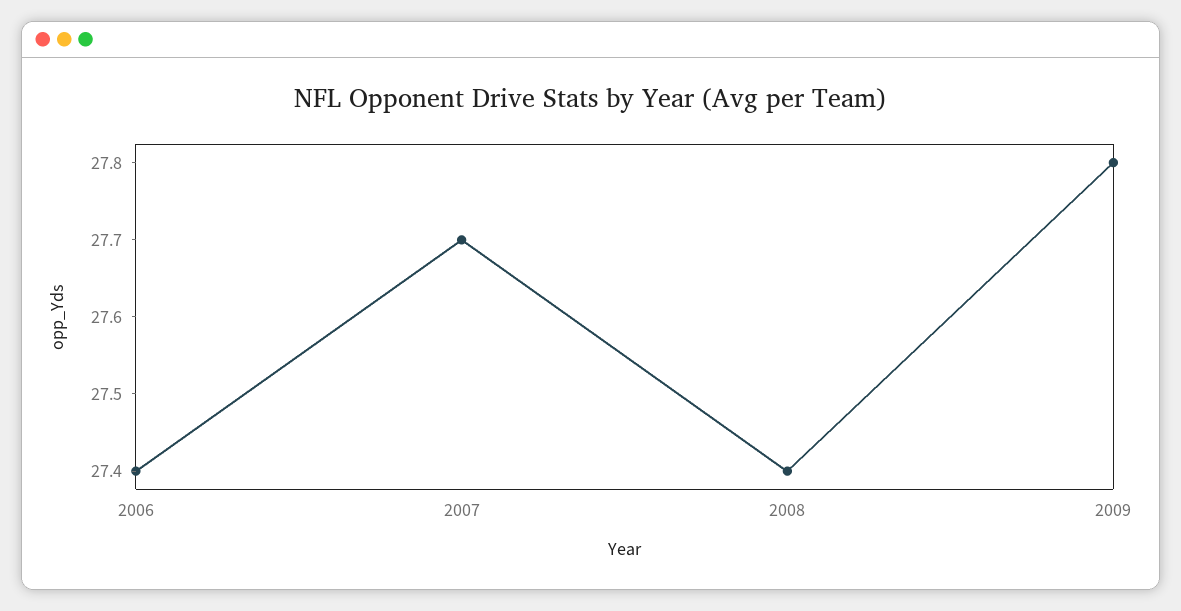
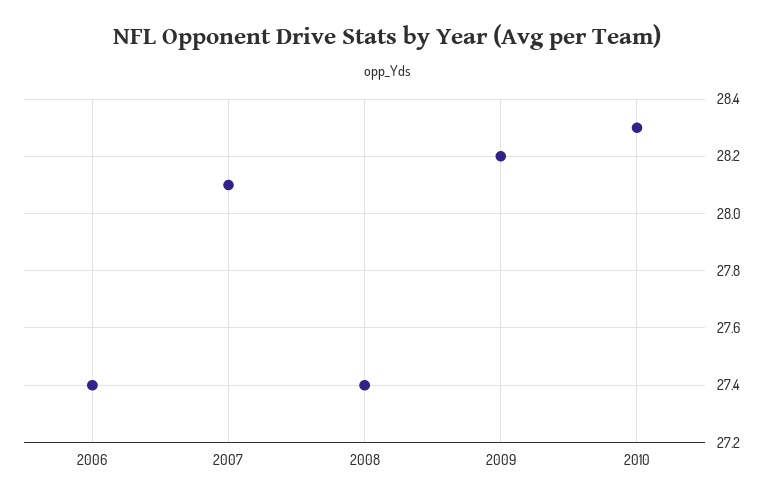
2007: 27.7 -> 28.1
2009: 27.8 -> 28.2
2010: none -> 28.3

